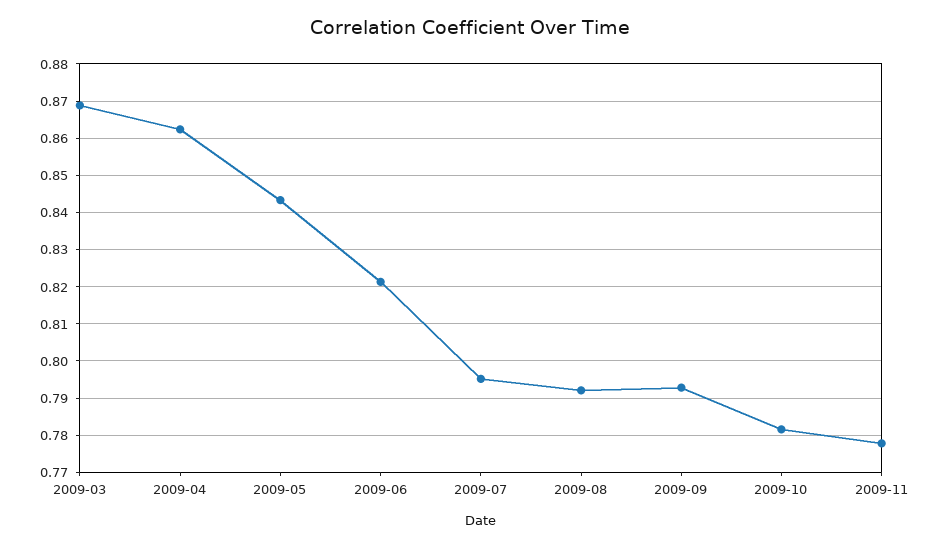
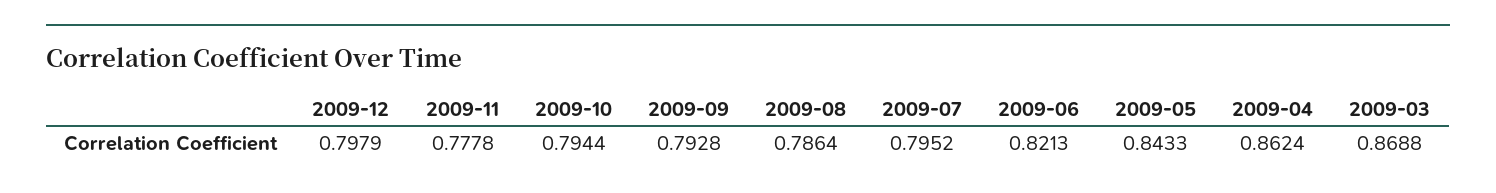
2009-08: 0.792 -> 0.7864
2009-10: 0.782 -> 0.7944
2009-12: none -> 0.7979

